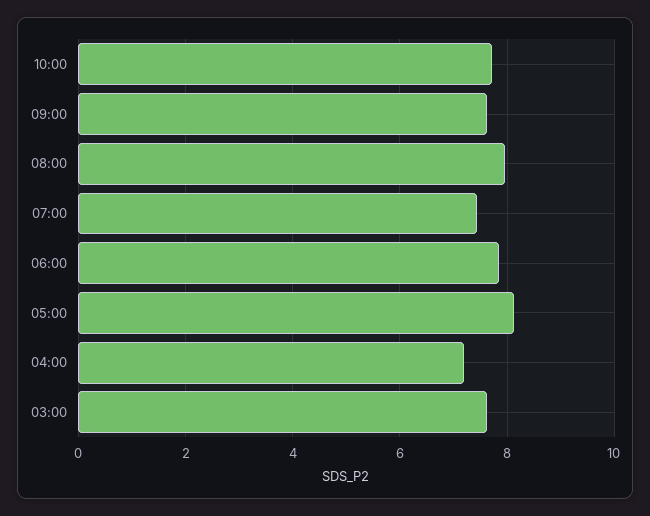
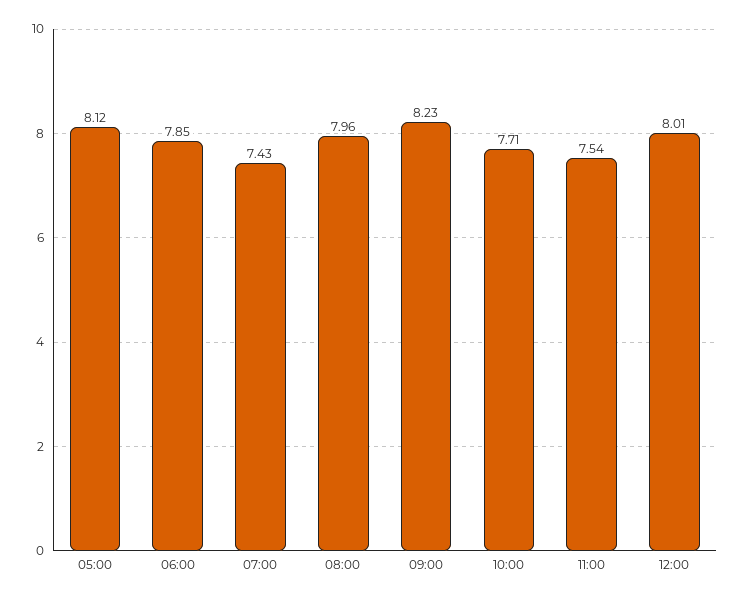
09:00: 7.6 -> 8.23
04:00: 7.2 -> none
03:00: 7.6 -> none
11:00: none -> 7.54
12:00: none -> 8.01

